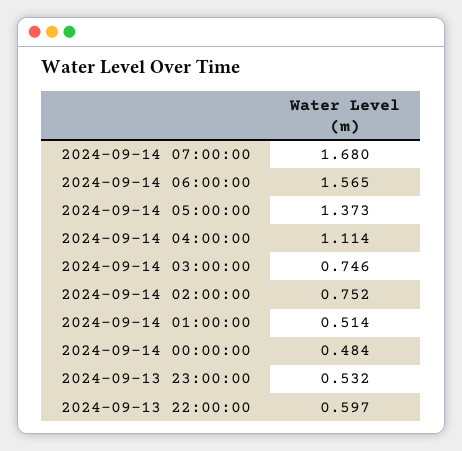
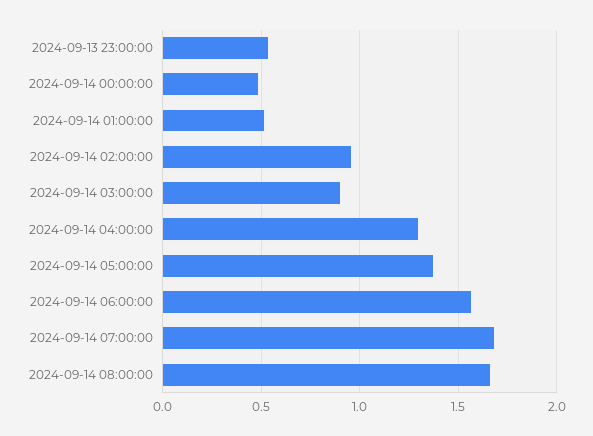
2024-09-14 04:00:00: 1.114 -> 1.3
2024-09-14 03:00:00: 0.746 -> 0.9
2024-09-14 02:00:00: 0.752 -> 0.95
2024-09-13 22:00:00: 0.597 -> none
2024-09-14 08:00:00: none -> 1.65

